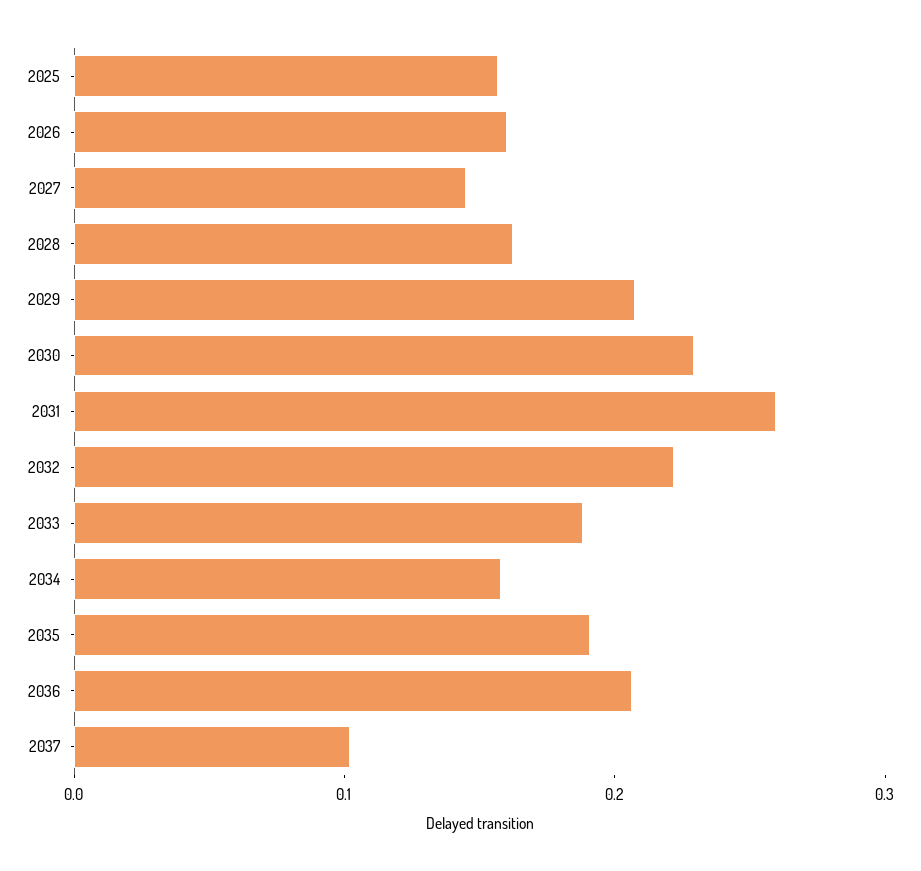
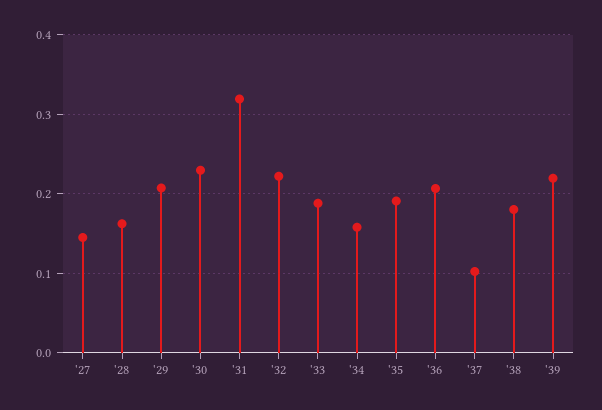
2025: 0.16 -> none
2026: 0.16 -> none
2031: 0.26 -> 0.32
'38: none -> 0.18
'39: none -> 0.22

